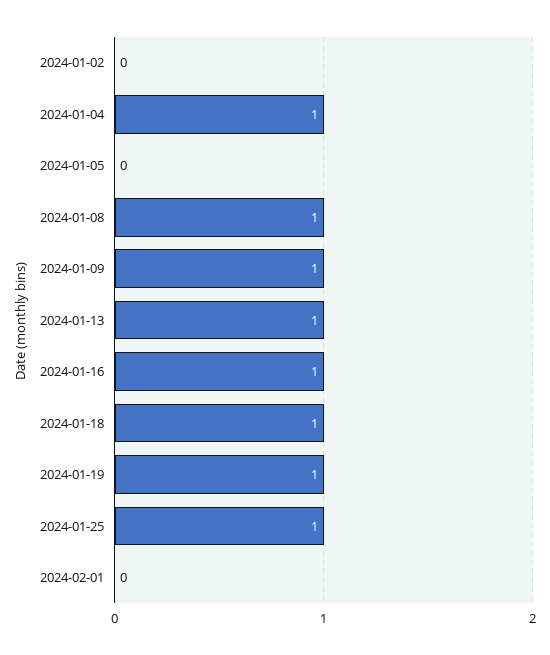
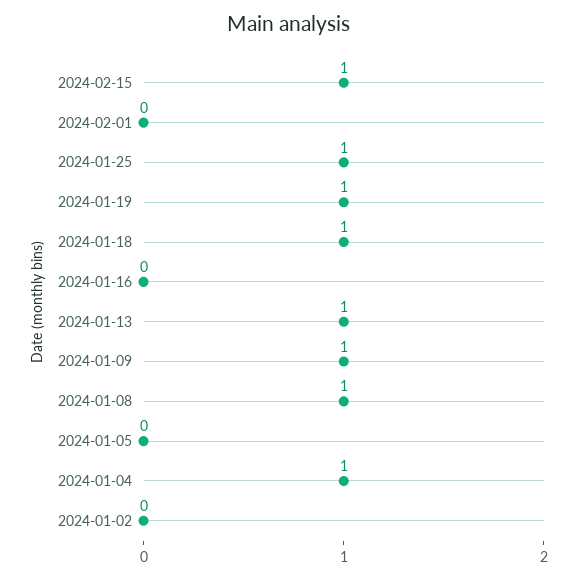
2024-01-16: 1 -> 0
2024-02-15: none -> 1

